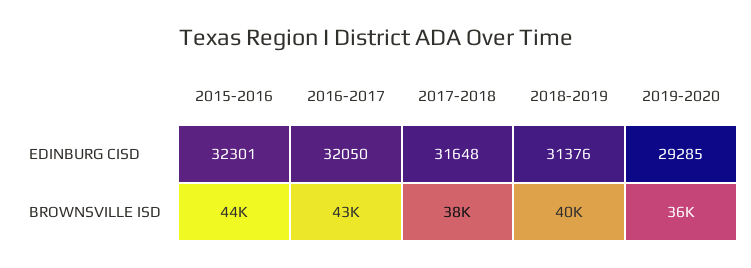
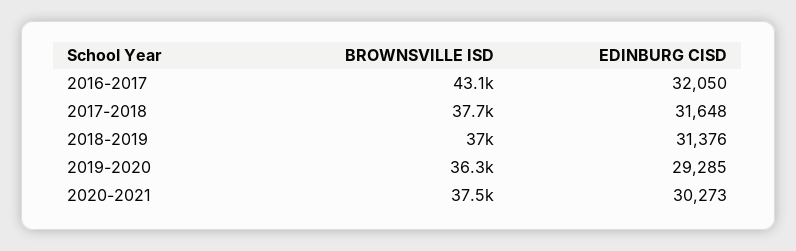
2015-2016, EDINBURG CISD: 32301 -> none
2015-2016, BROWNSVILLE ISD: 44000 -> none
2018-2019, BROWNSVILLE ISD: 40000 -> 37000
2020-2021, BROWNSVILLE ISD: none -> 37500
2020-2021, EDINBURG CISD: none -> 30273

